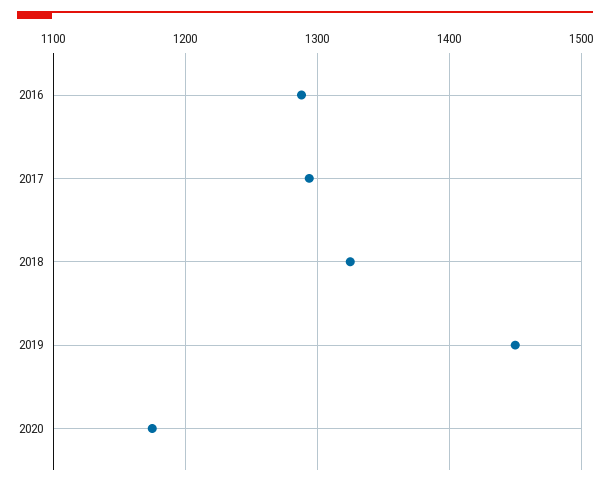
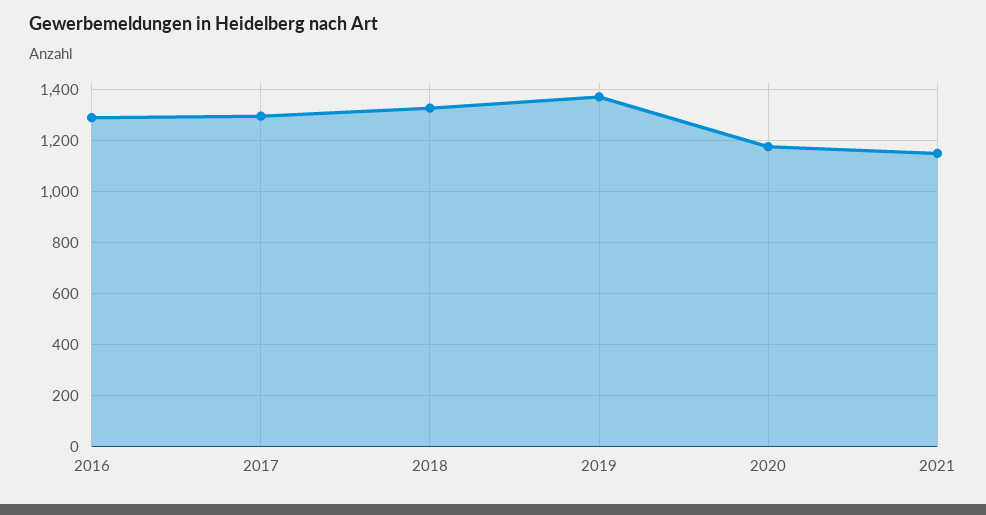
2019: 1450 -> 1375
2021: none -> 1150

